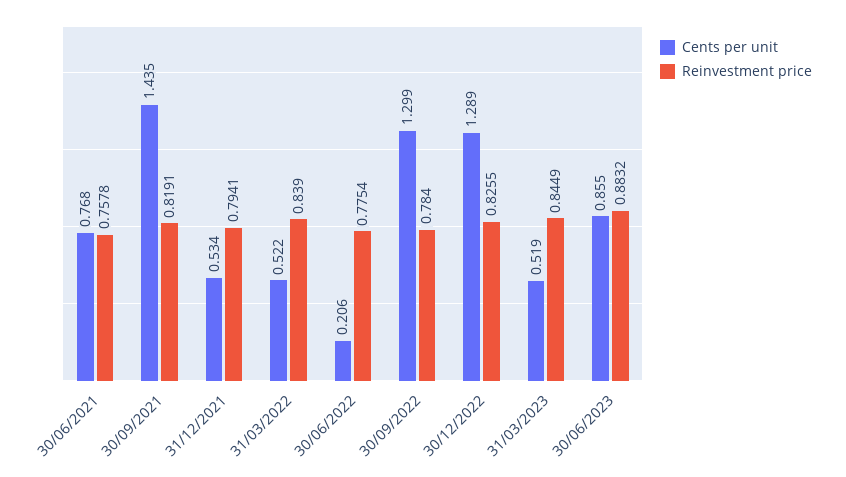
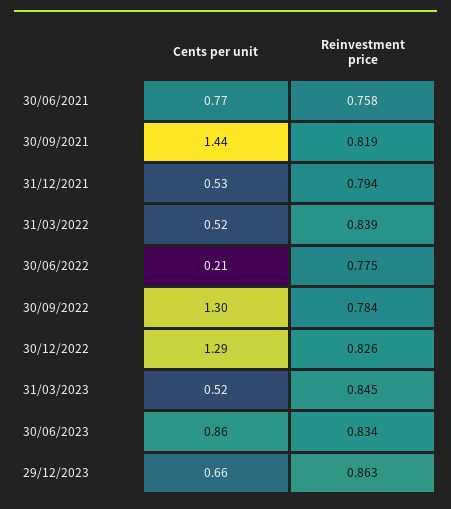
Reinvestment price, 30/06/2023: 0.8832 -> 0.834
Cents per unit, 29/12/2023: none -> 0.66
Reinvestment price, 29/12/2023: none -> 0.863

